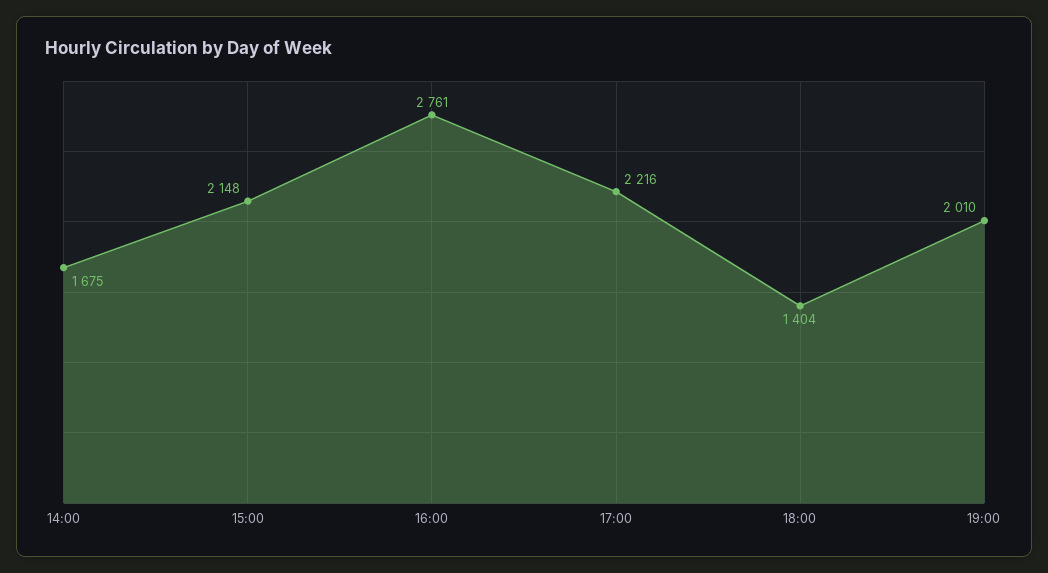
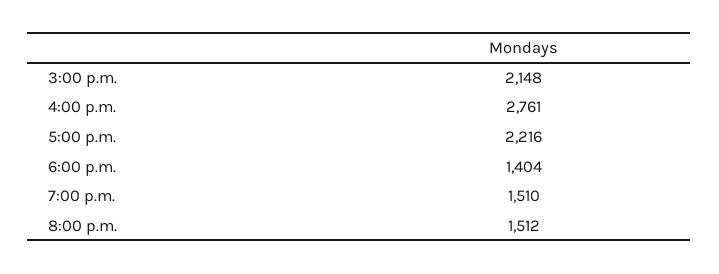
14:00: 1675 -> none
19:00: 2010 -> 1510
8:00 p.m.: none -> 1512

